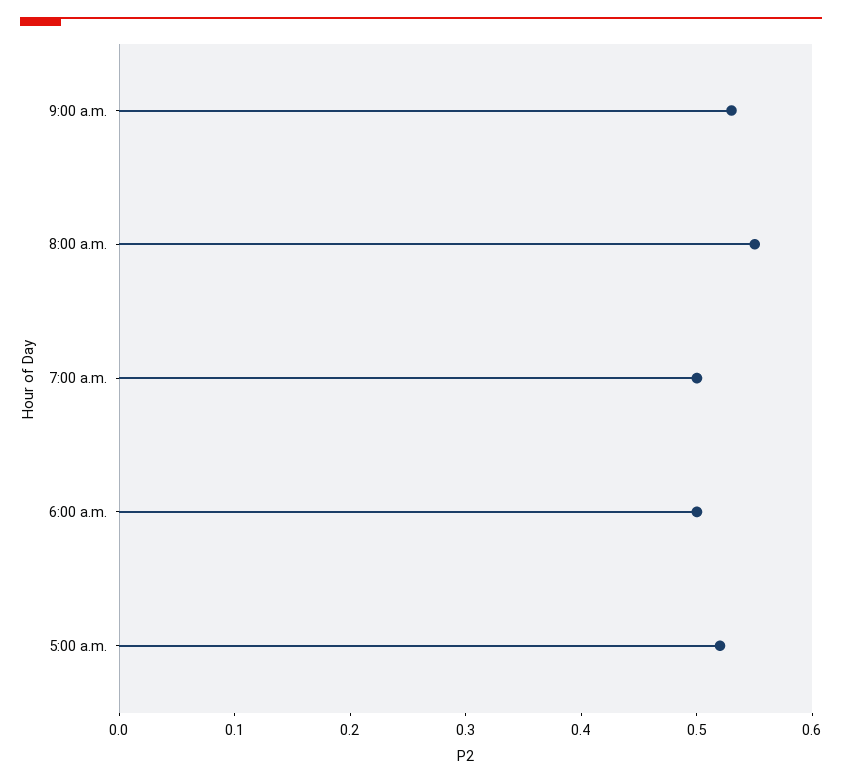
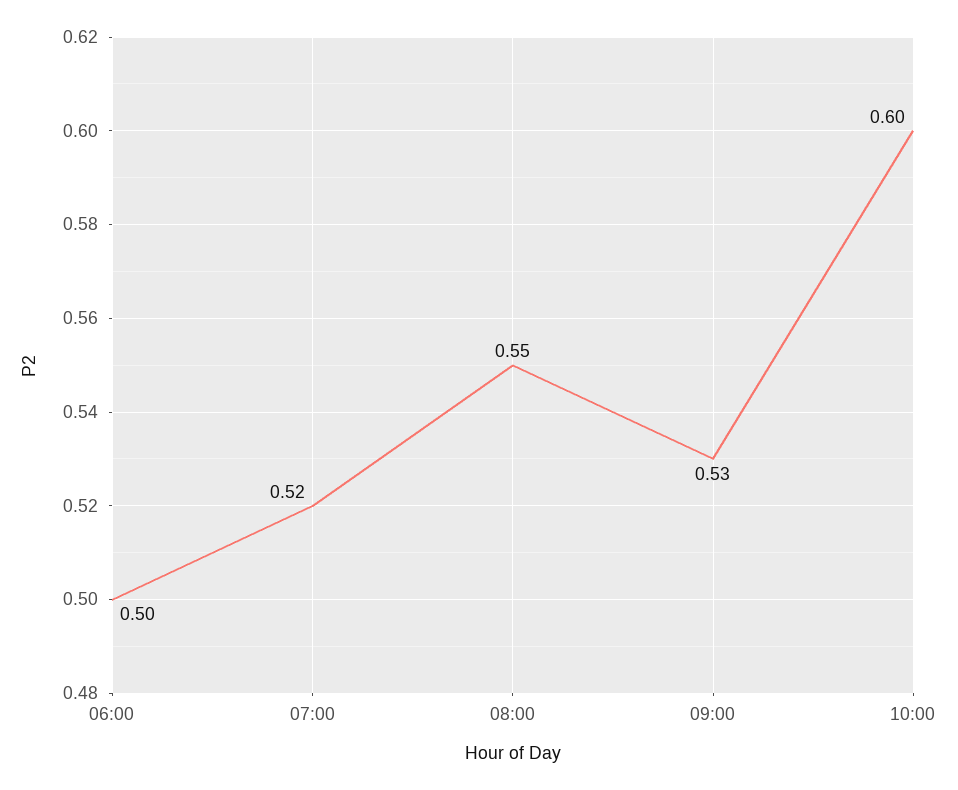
7:00 a.m.: 0.5 -> 0.52
5:00 a.m.: 0.52 -> none
10:00: none -> 0.6

